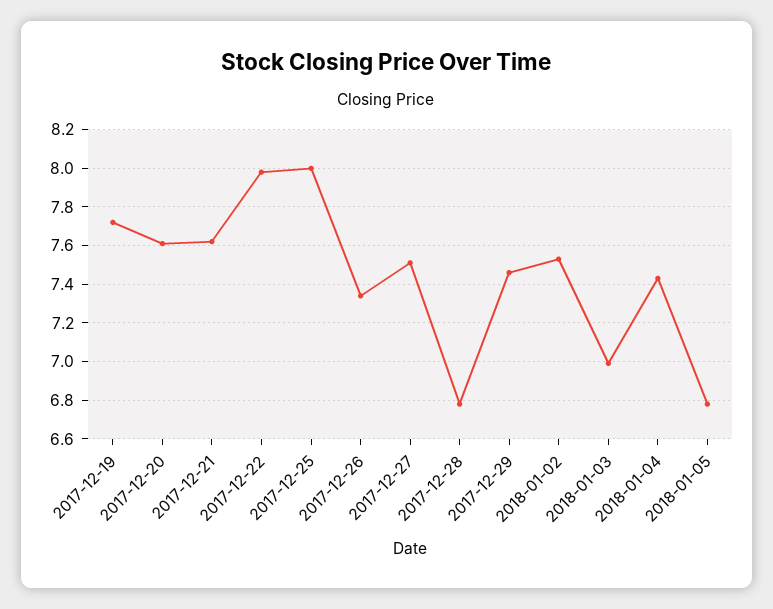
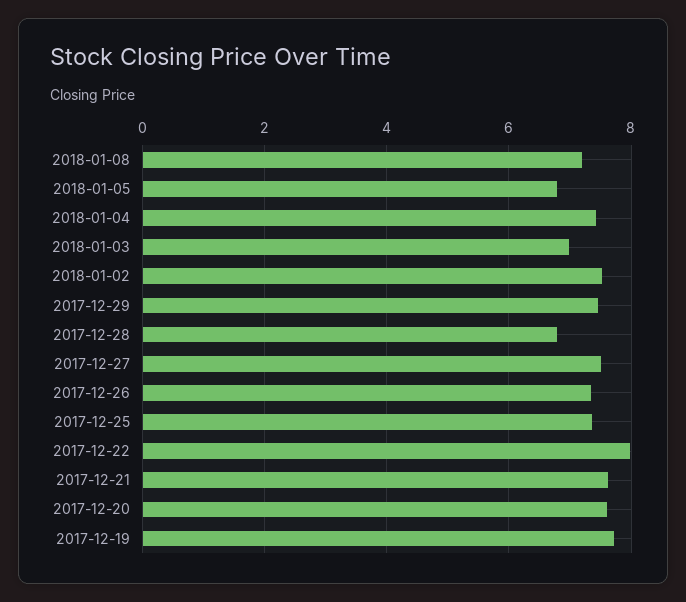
2017-12-25: 8 -> 7.4
2018-01-08: none -> 7.2

